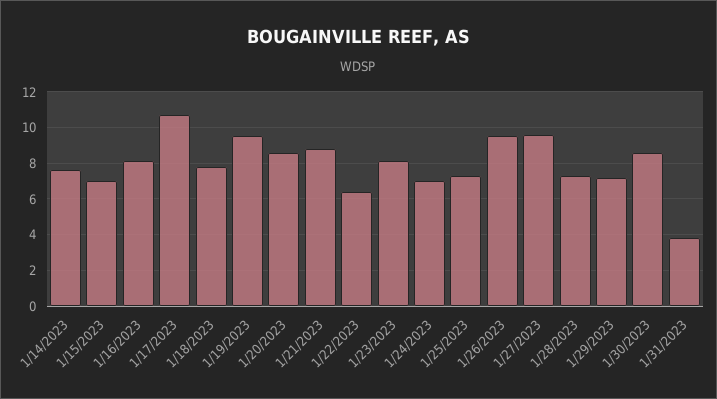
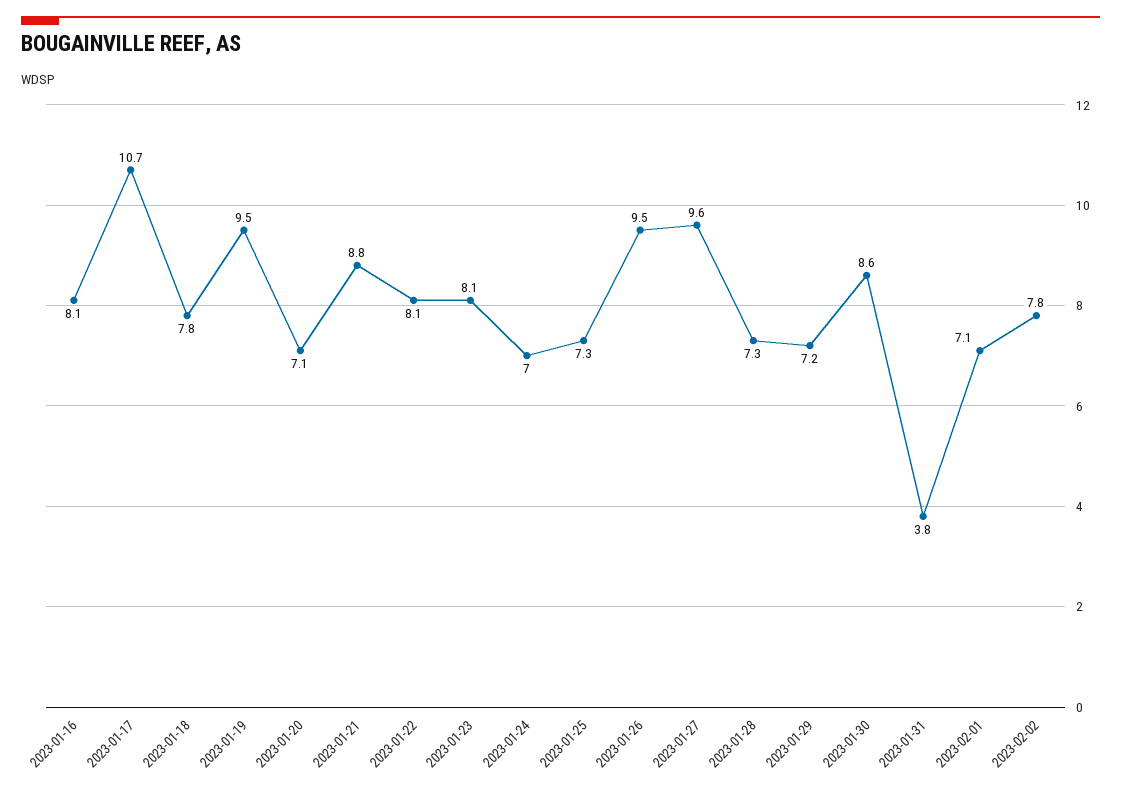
1/14/2023: 7.5 -> none
1/15/2023: 7 -> none
1/20/2023: 8.5 -> 7.1
1/22/2023: 6.5 -> 8.1
2023-02-01: none -> 7.1
2023-02-02: none -> 7.8

